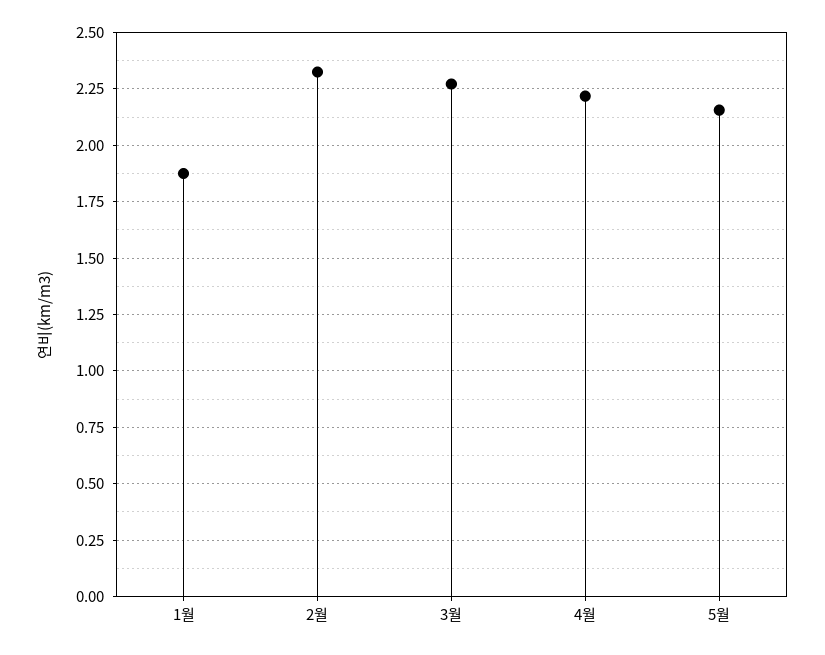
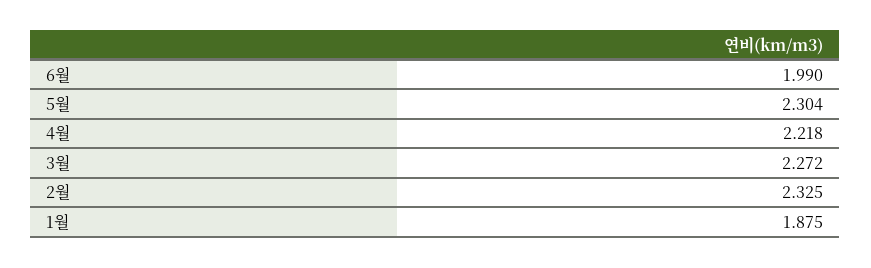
5월: 2.15 -> 2.304
6월: none -> 1.99

